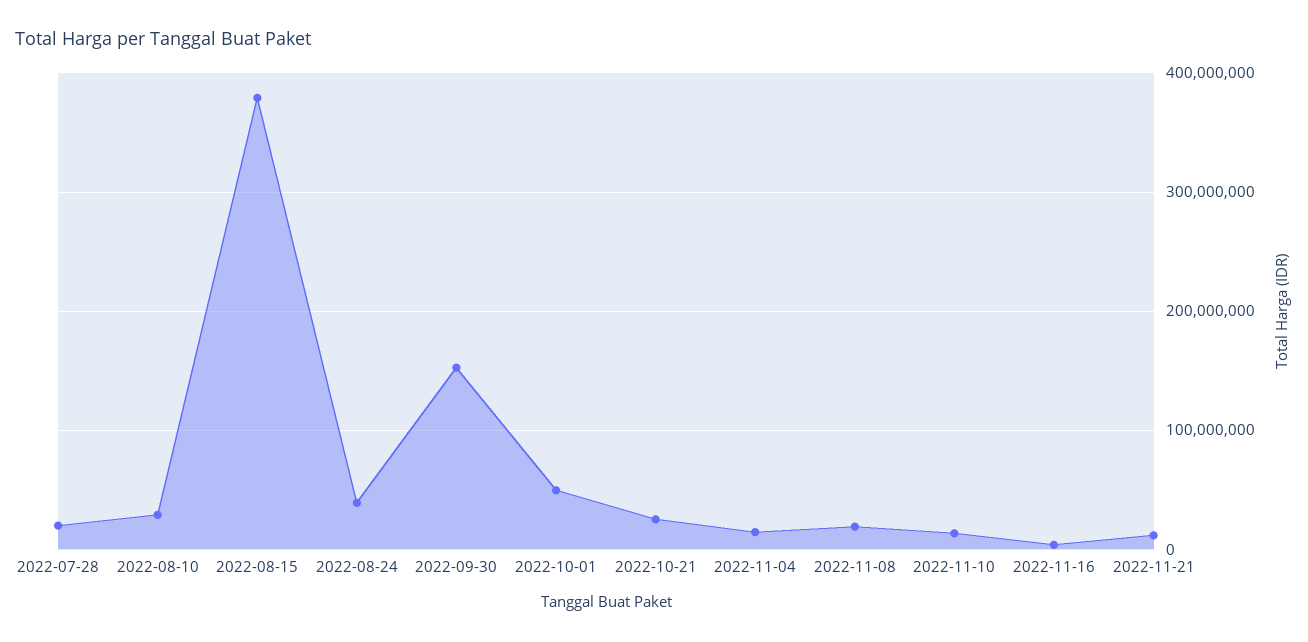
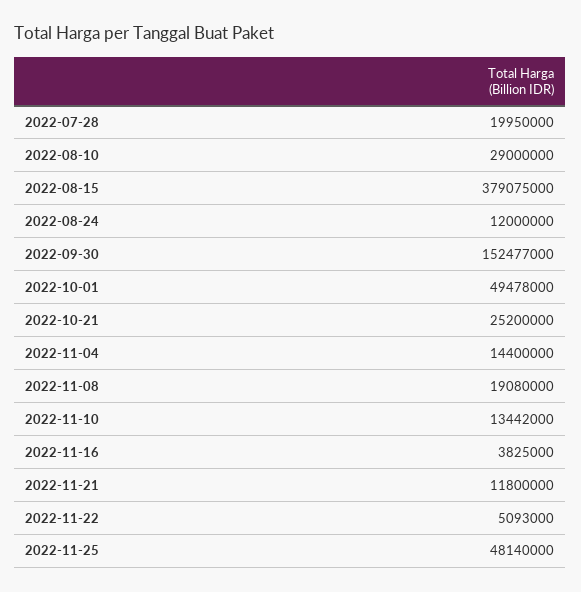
2022-08-24: 40000000 -> 12000000
2022-11-22: none -> 5093000
2022-11-25: none -> 48140000

